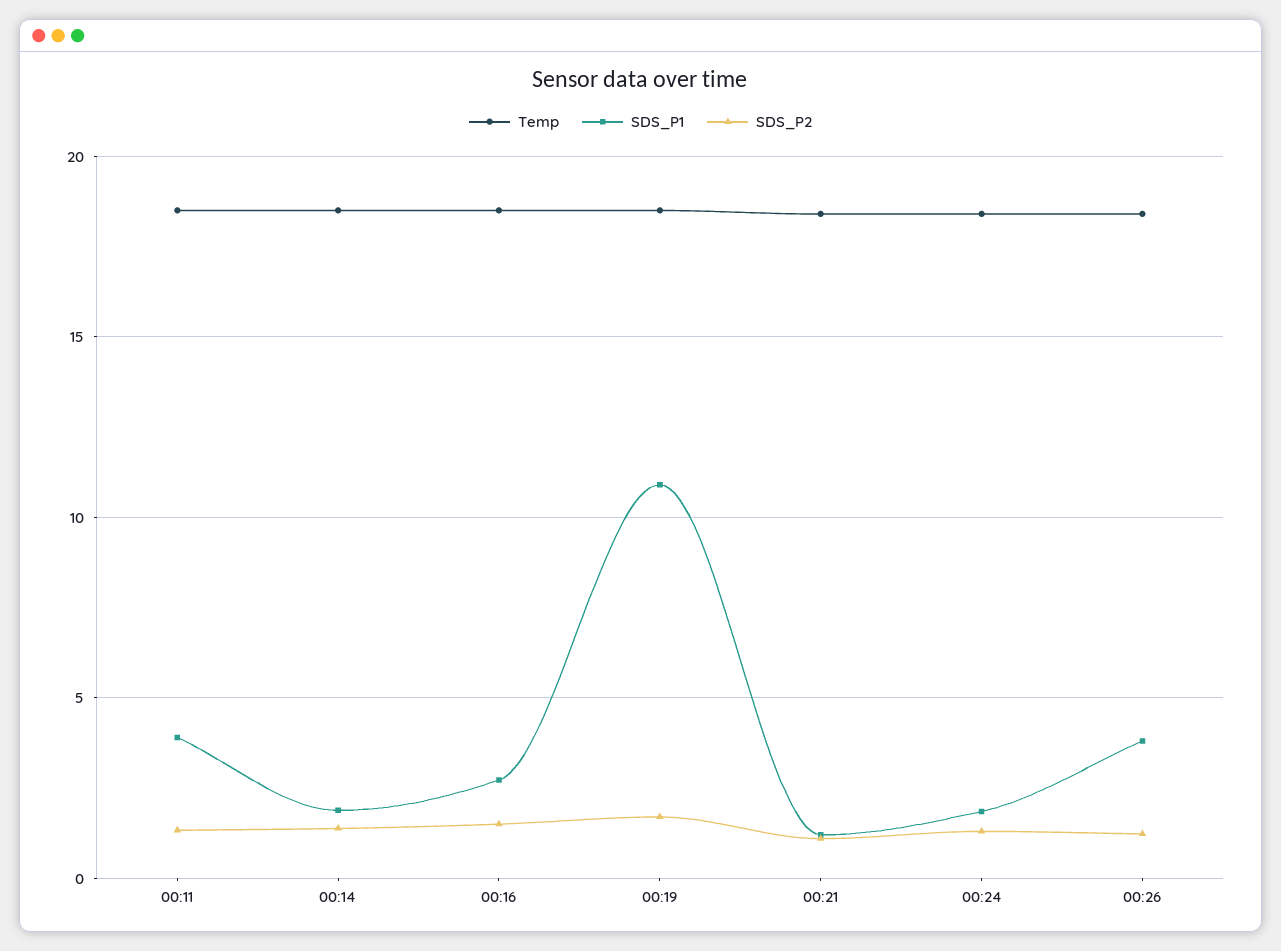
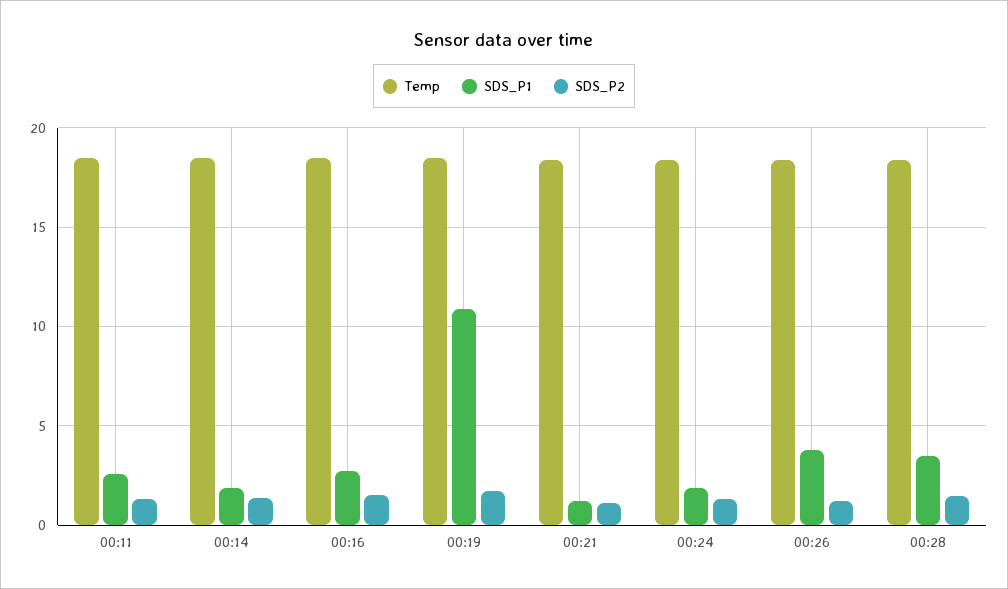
SDS_P1, 00:11: 4 -> 2.5
Temp, 00:28: none -> 18.5
SDS_P1, 00:28: none -> 3.5
SDS_P2, 00:28: none -> 1.5

